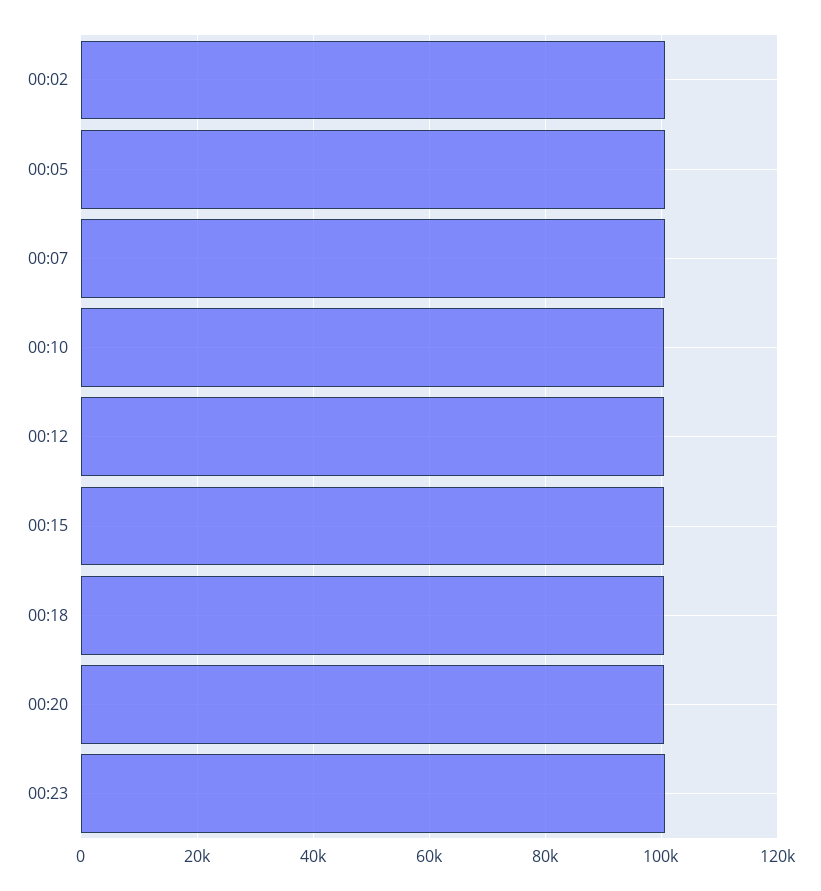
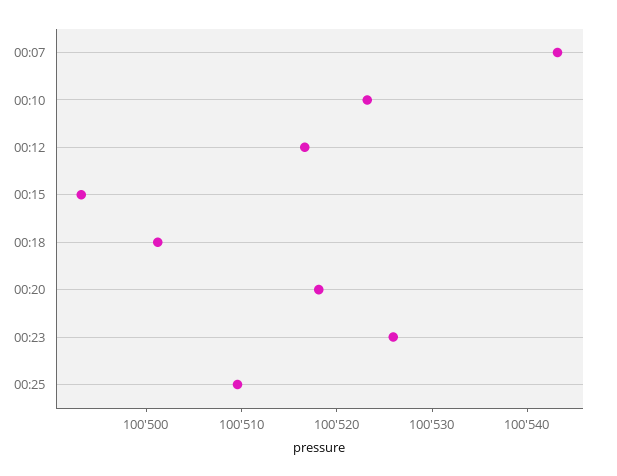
00:02: 100000 -> none
00:05: 100000 -> none
00:25: none -> 100510

